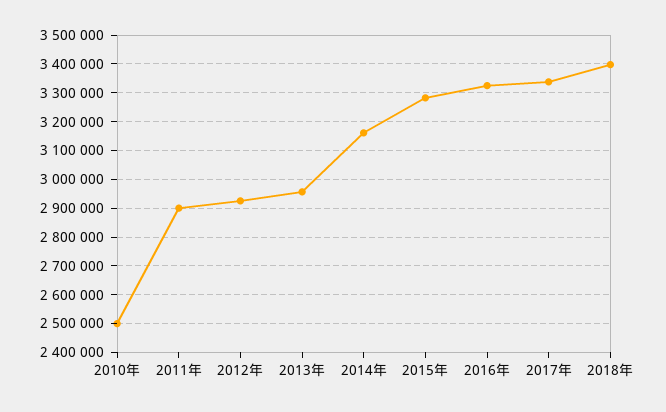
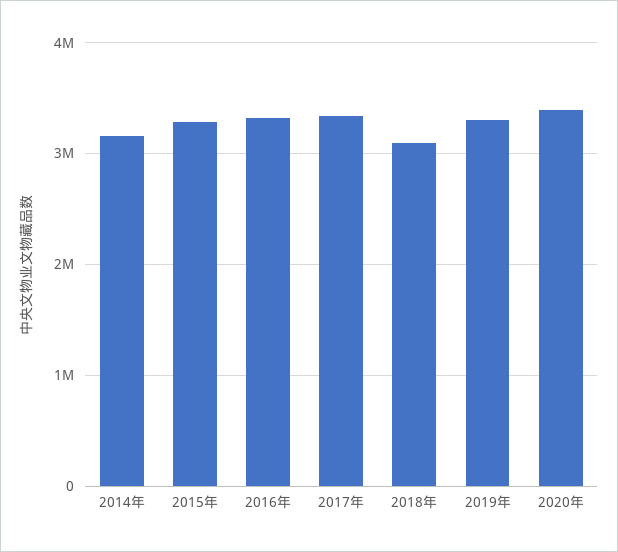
2010年: 2500000 -> none
2011年: 2900000 -> none
2012年: 2925000 -> none
2013年: 2950000 -> none
2018年: 3400000 -> 3100000
2019年: none -> 3300000
2020年: none -> 3400000

